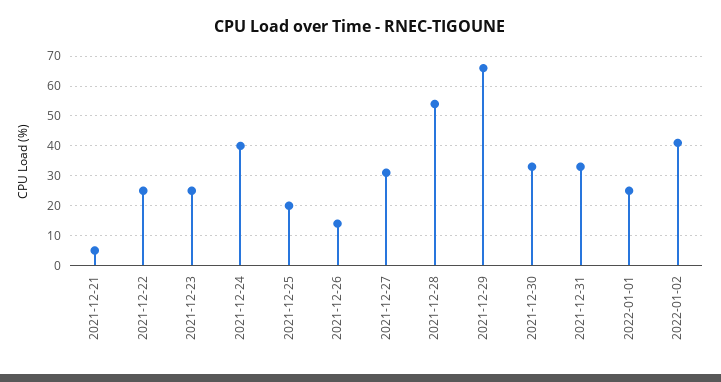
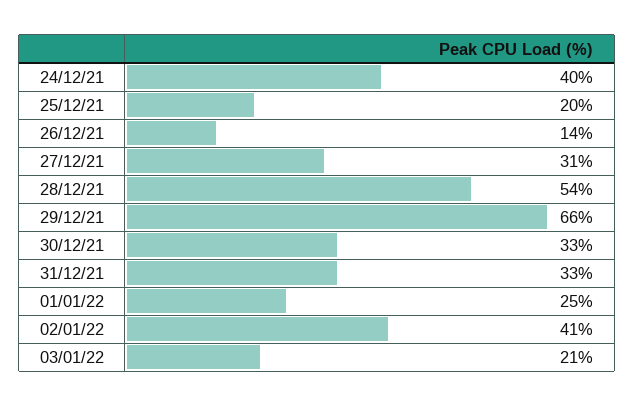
2021-12-21: 5 -> none
2021-12-22: 25 -> none
2021-12-23: 25 -> none
03/01/22: none -> 21

